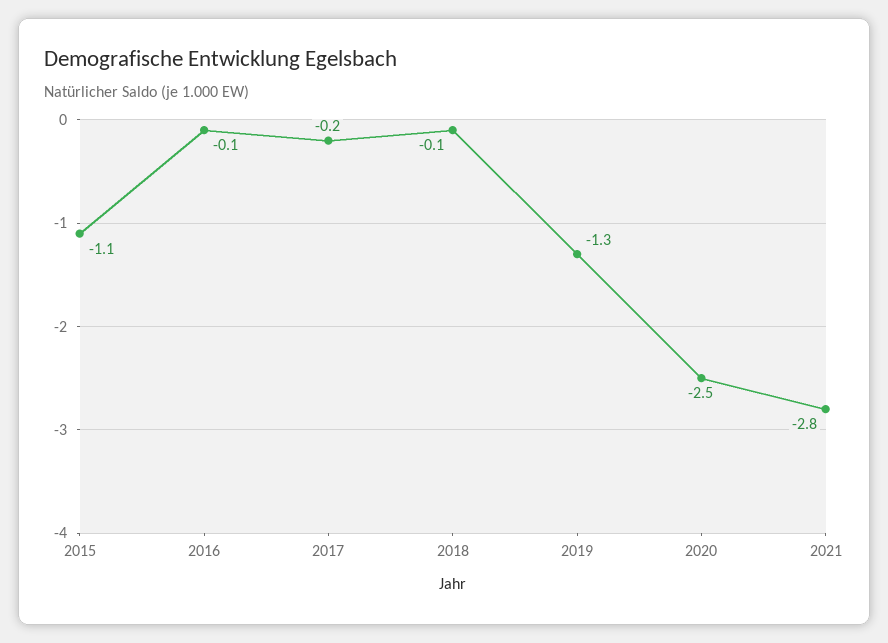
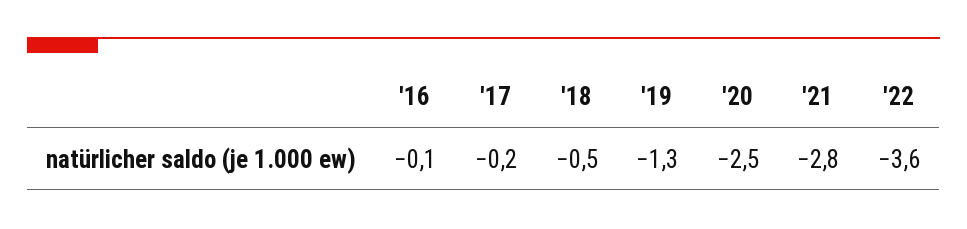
2015: -1.1 -> none
2018: -0.1 -> -0.5
'22: none -> -3.6

